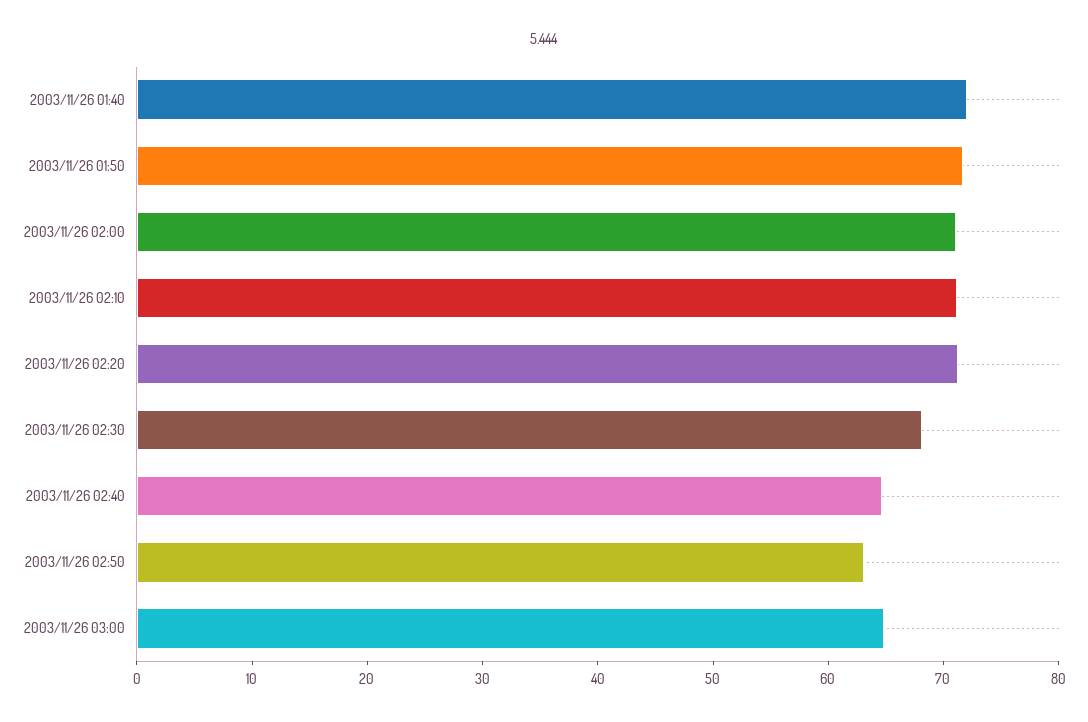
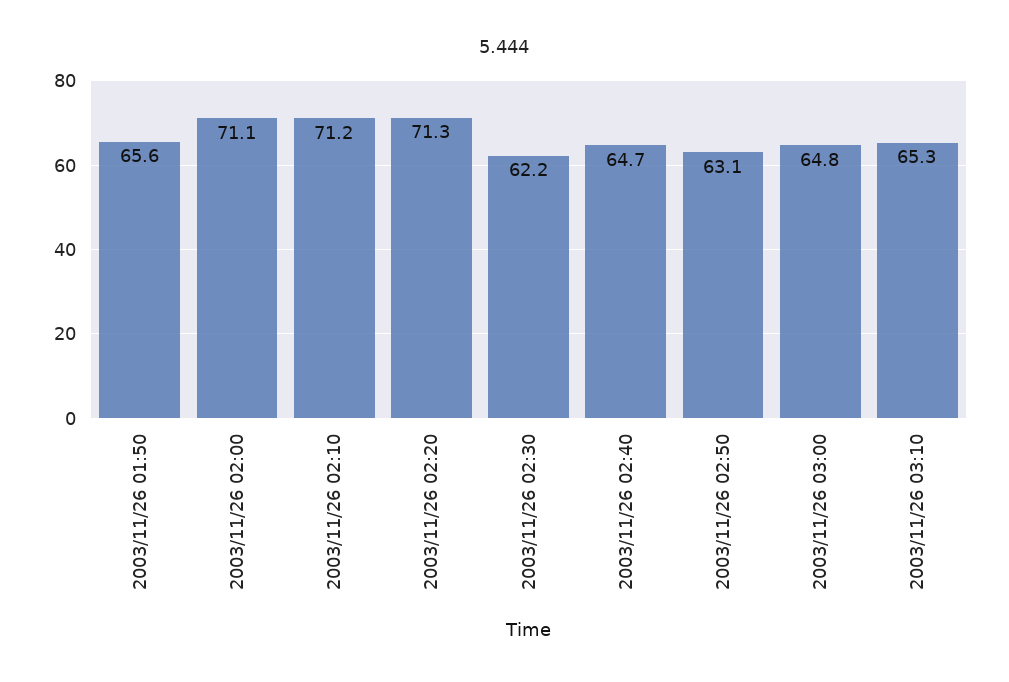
2003/11/26 01:40: 72 -> none
2003/11/26 01:50: 72 -> 65.6
2003/11/26 02:30: 68 -> 62.2
2003/11/26 03:10: none -> 65.3

